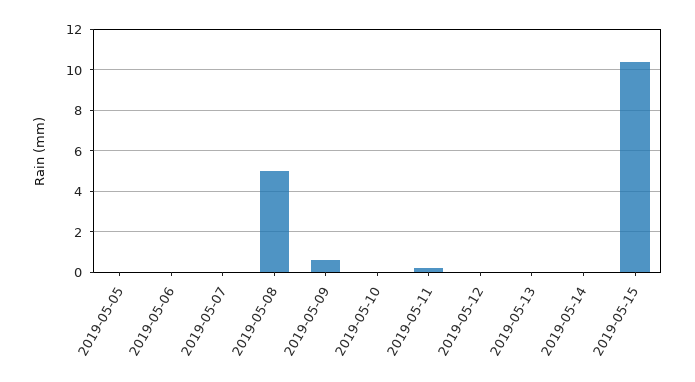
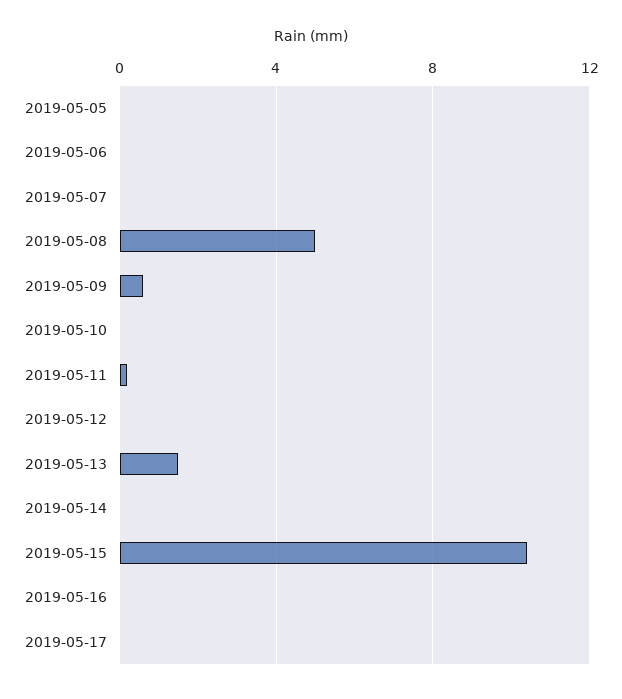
2019-05-13: 0 -> 1.5
2019-05-16: none -> 0
2019-05-17: none -> 0

